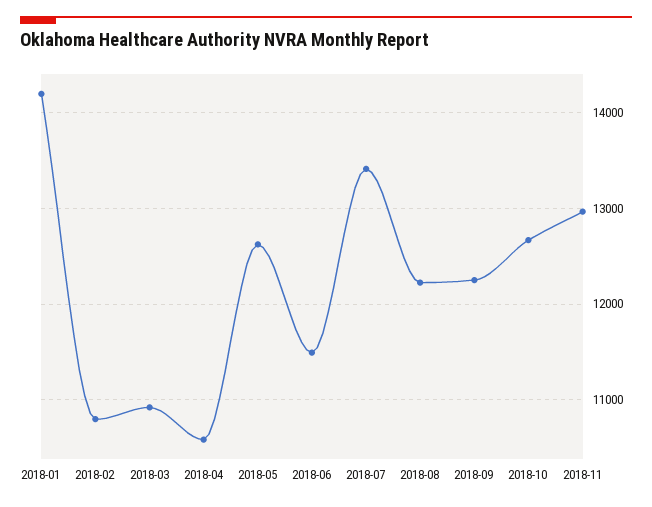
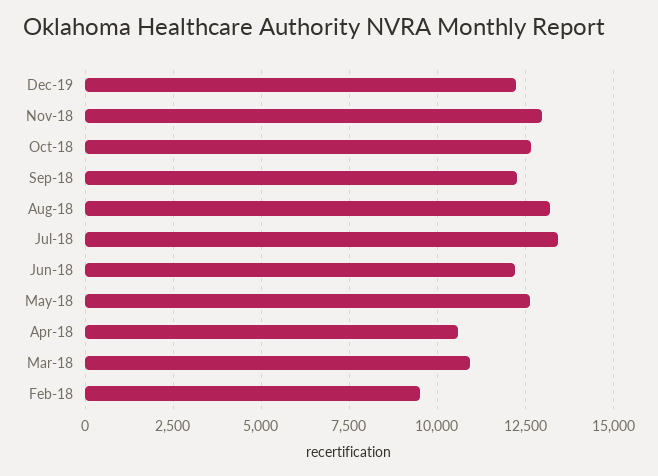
2018-01: 14200 -> none
2018-02: 10800 -> 9500
2018-06: 11500 -> 12250
2018-08: 12200 -> 13250
Dec-19: none -> 12250

